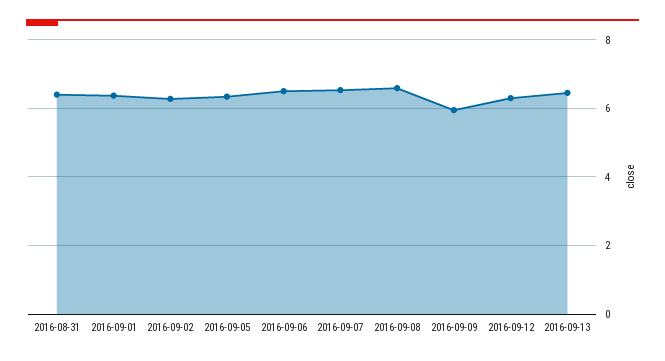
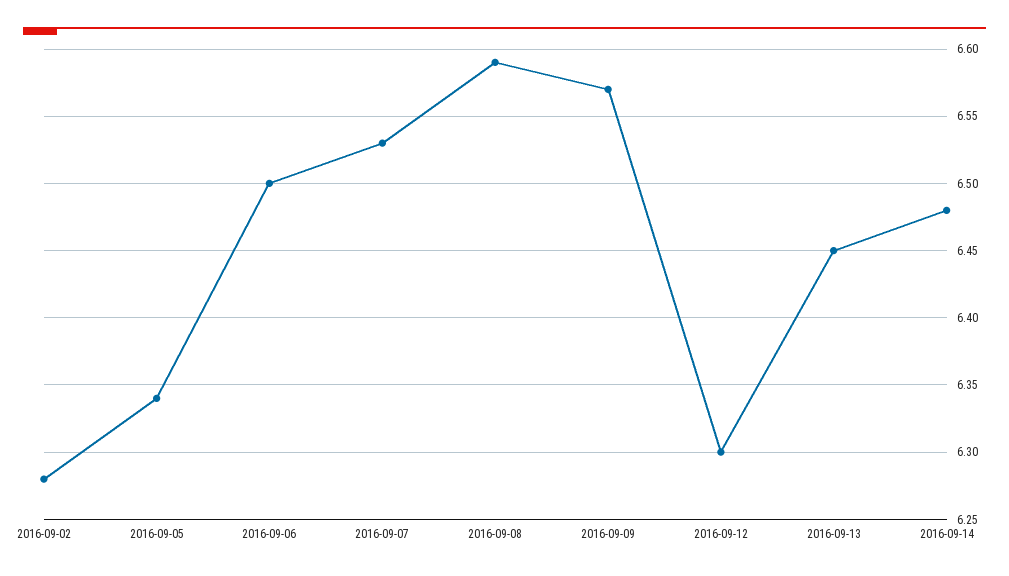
2016-08-31: 6.4 -> none
2016-09-01: 6.4 -> none
2016-09-09: 6 -> 6.57
2016-09-14: none -> 6.48

